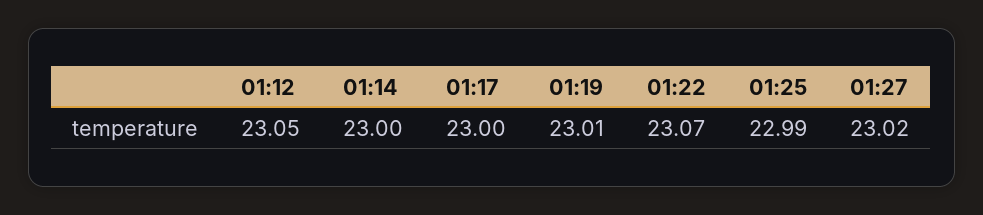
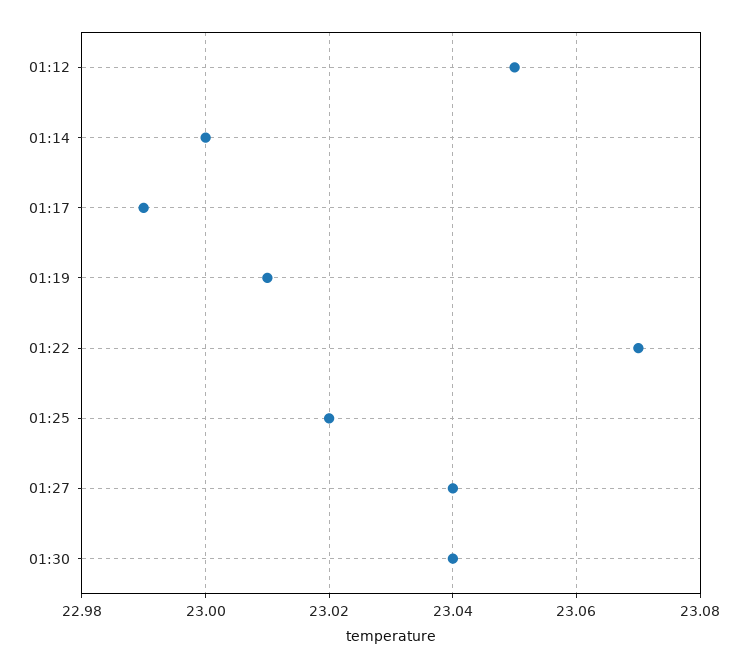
01:17: 23 -> 22.99
01:25: 22.99 -> 23.02
01:27: 23.02 -> 23.04
01:30: none -> 23.04

